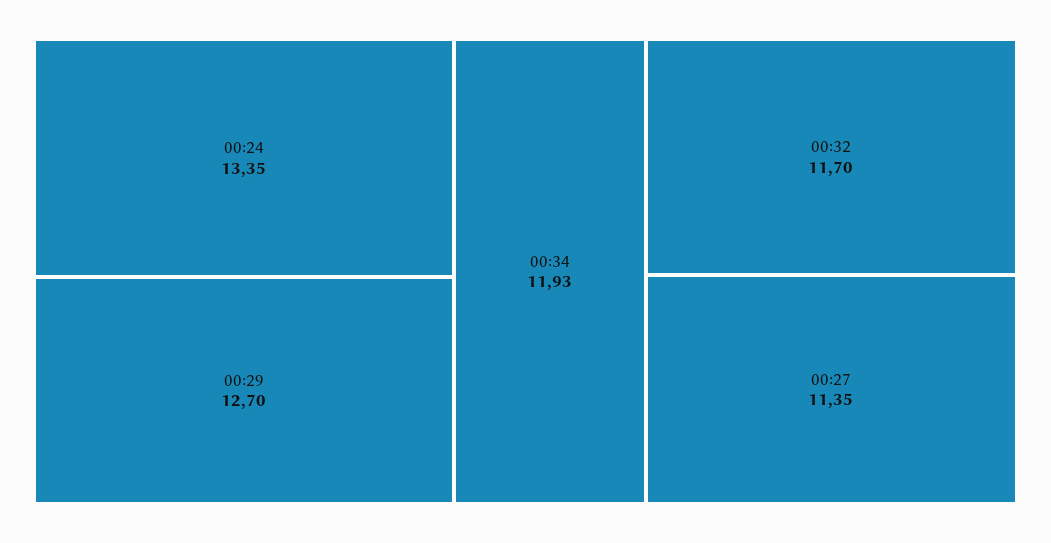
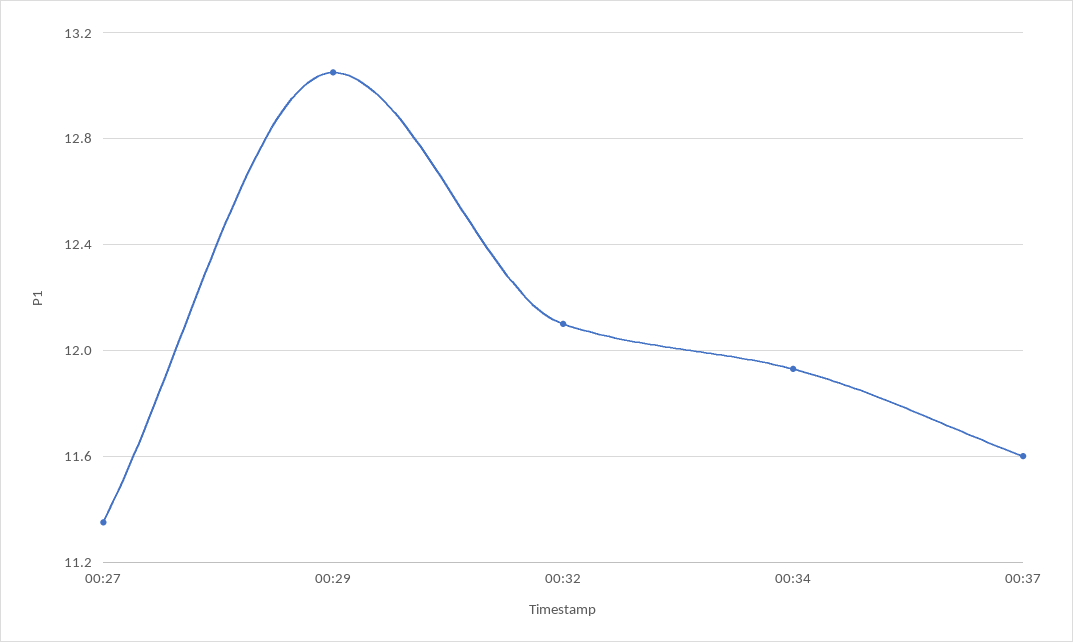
00:24: 13.35 -> none
00:29: 12.7 -> 13.05
00:32: 11.7 -> 12.1
00:37: none -> 11.6

